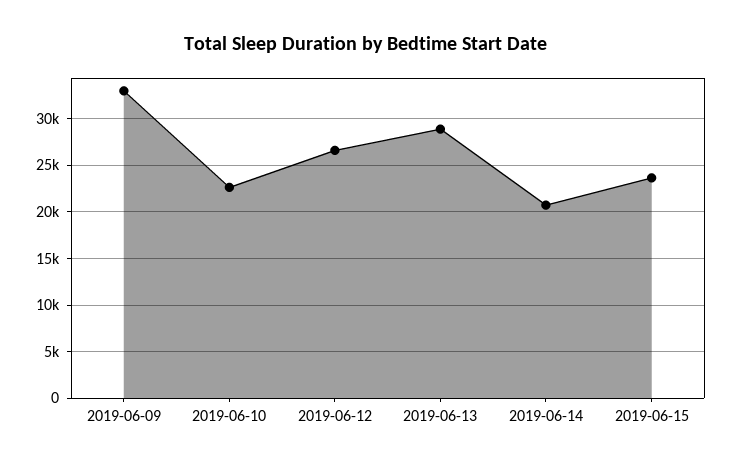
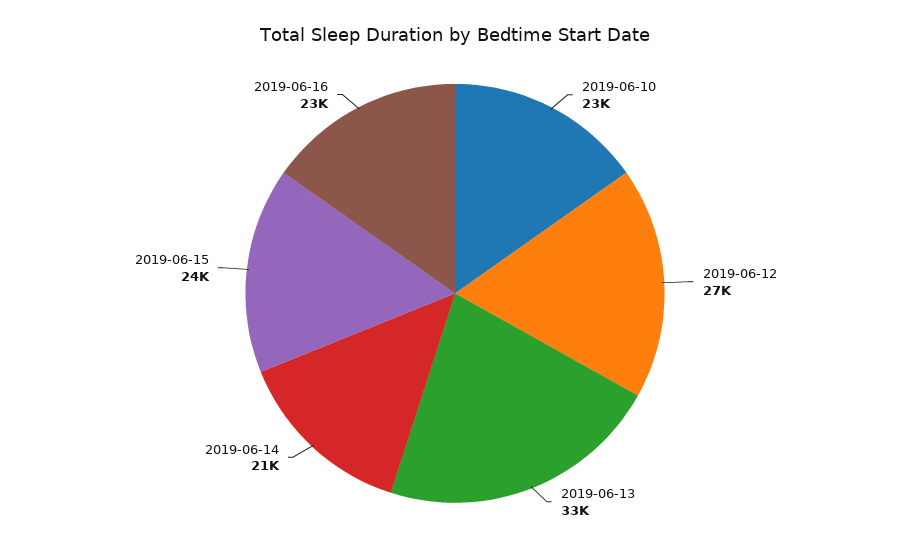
2019-06-09: 33000 -> none
2019-06-13: 29000 -> 33000
2019-06-16: none -> 23000

